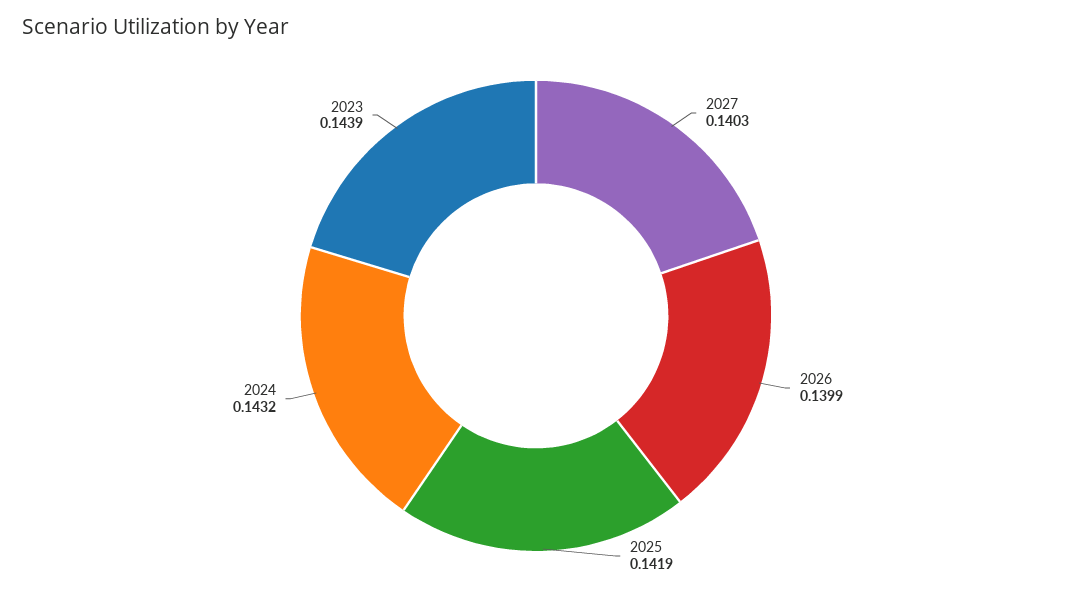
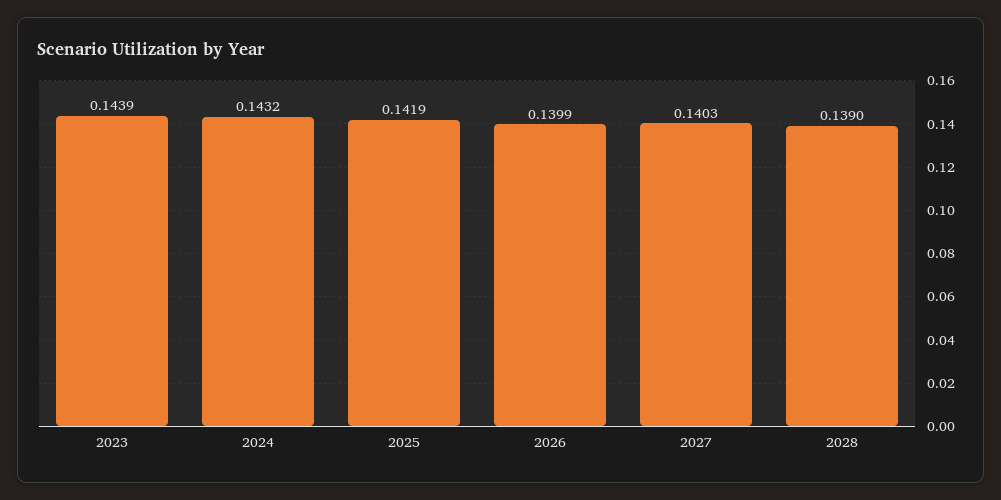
2028: none -> 0.139

